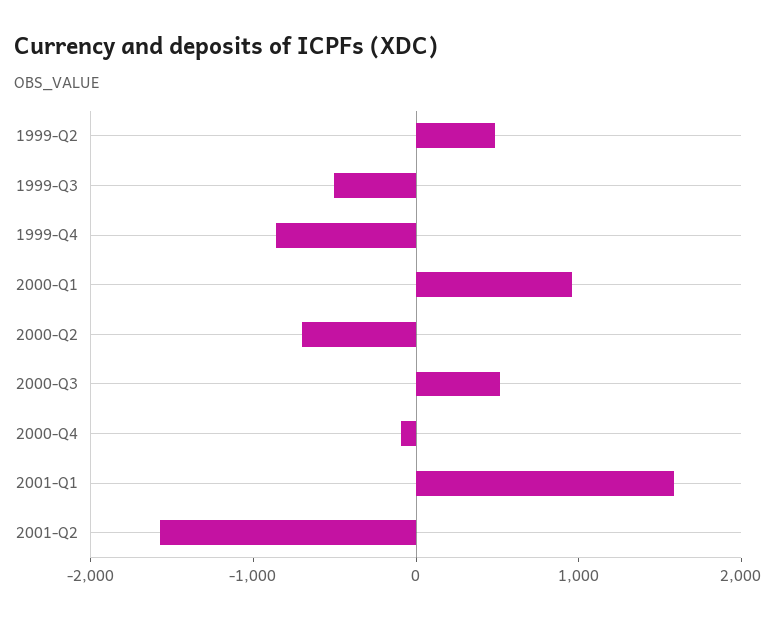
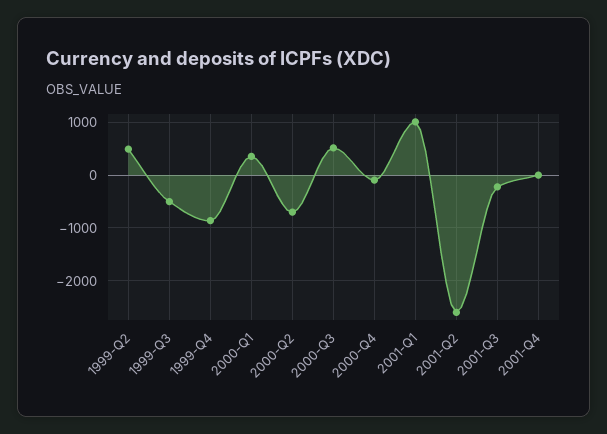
2000-Q1: 1000 -> 400
2001-Q1: 1600 -> 1000
2001-Q2: -1600 -> -2600
2001-Q3: none -> -200
2001-Q4: none -> 0

